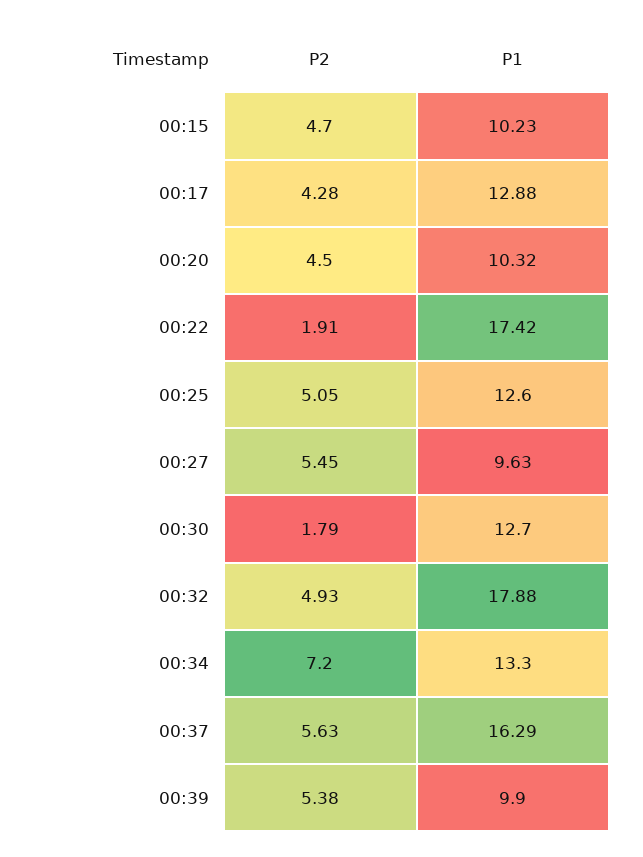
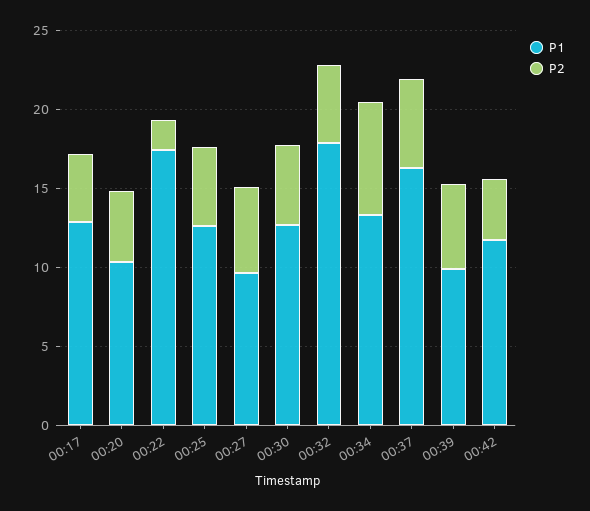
P2, 00:15: 4.7 -> none
P1, 00:15: 10.23 -> none
P2, 00:30: 1.79 -> 5
P1, 00:42: none -> 12
P2, 00:42: none -> 4

